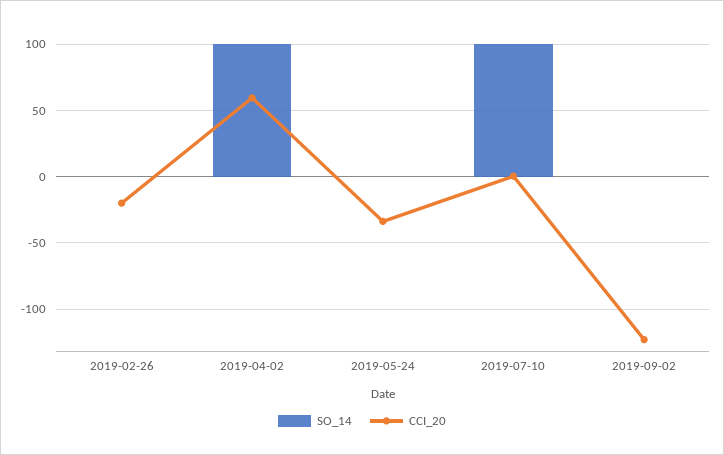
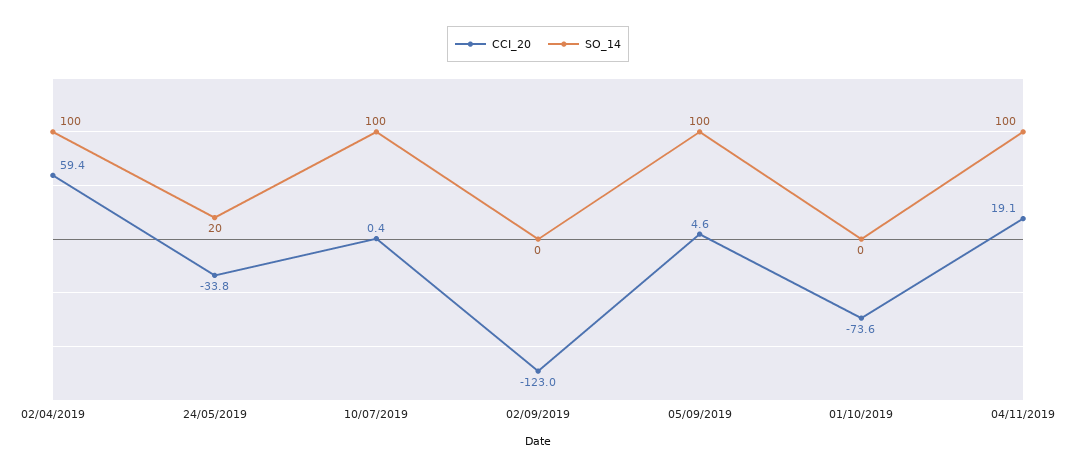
SO_14, 2019-02-26: 0 -> none
CCI_20, 2019-02-26: -20 -> none
SO_14, 2019-05-24: 0 -> 20
CCI_20, 05/09/2019: none -> 4.6
SO_14, 05/09/2019: none -> 100
CCI_20, 01/10/2019: none -> -73.6
SO_14, 01/10/2019: none -> 0
CCI_20, 04/11/2019: none -> 19.1
SO_14, 04/11/2019: none -> 100

